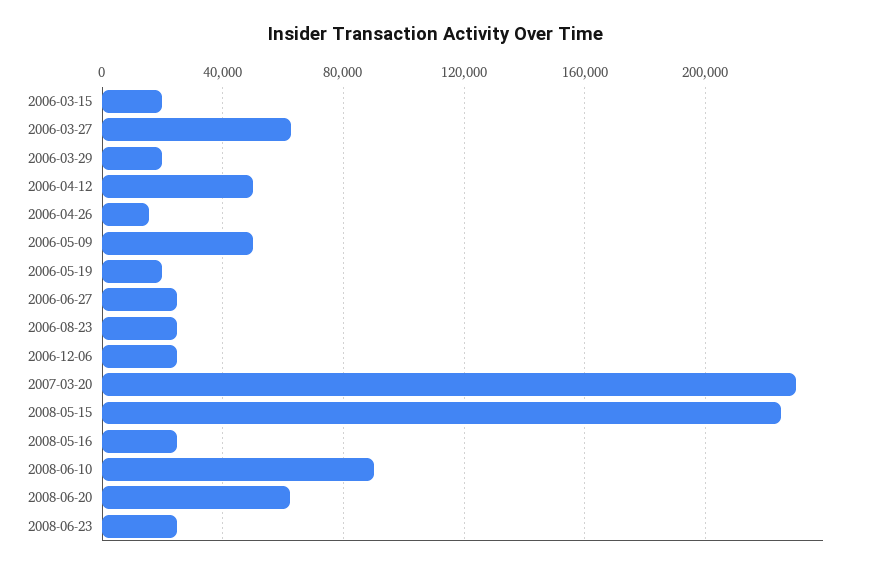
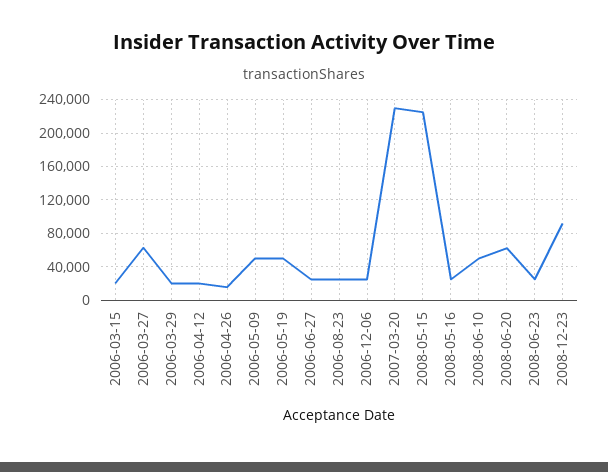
2006-04-12: 50000 -> 20000
2006-05-19: 20000 -> 50000
2008-06-10: 90000 -> 50000
2008-12-23: none -> 90000

